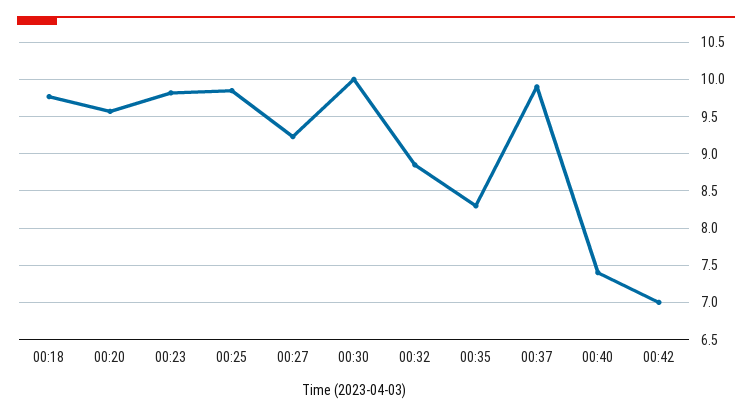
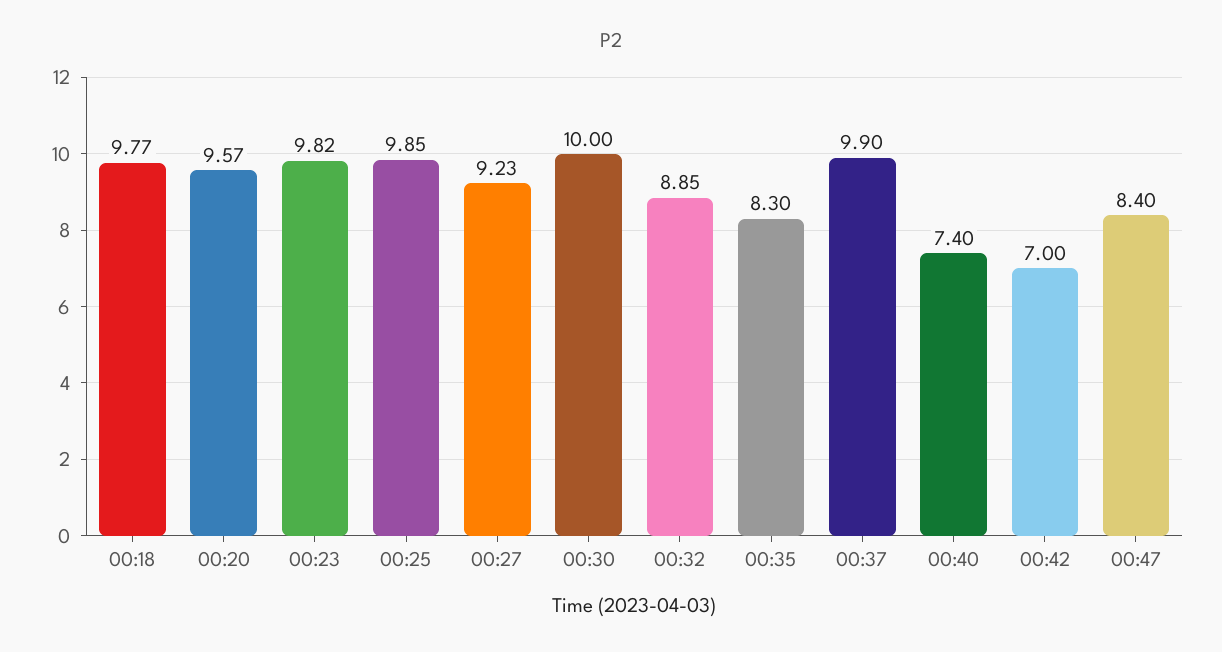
00:47: none -> 8.4

